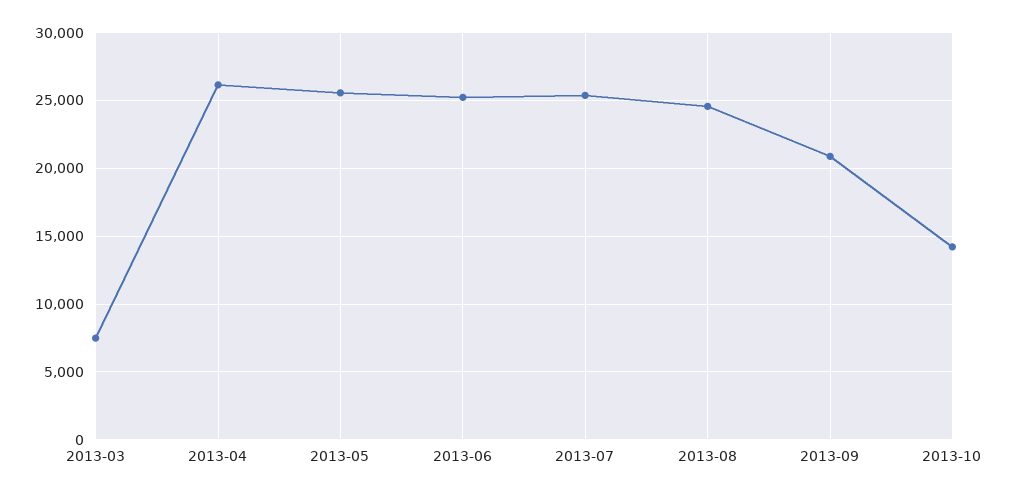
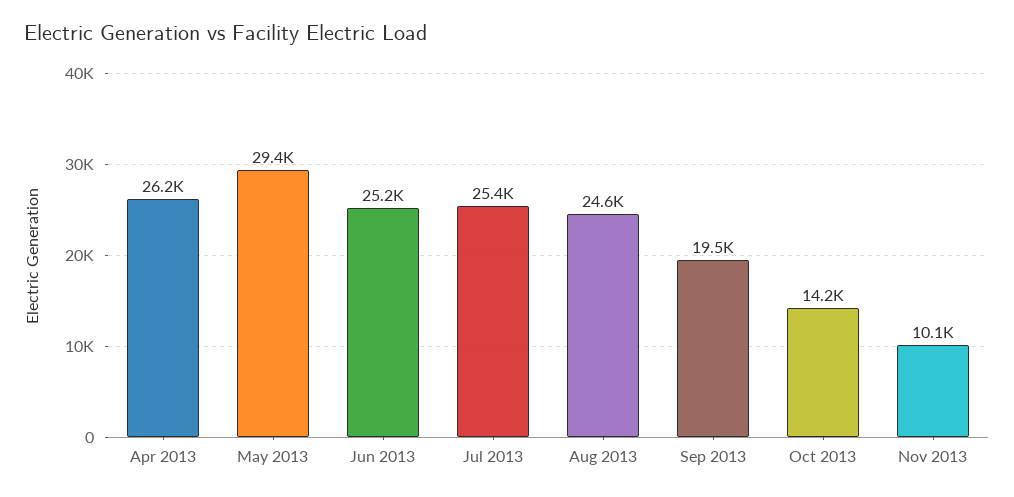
2013-03: 7500 -> none
2013-05: 25500 -> 29400
2013-09: 21000 -> 19500
Nov 2013: none -> 10100

